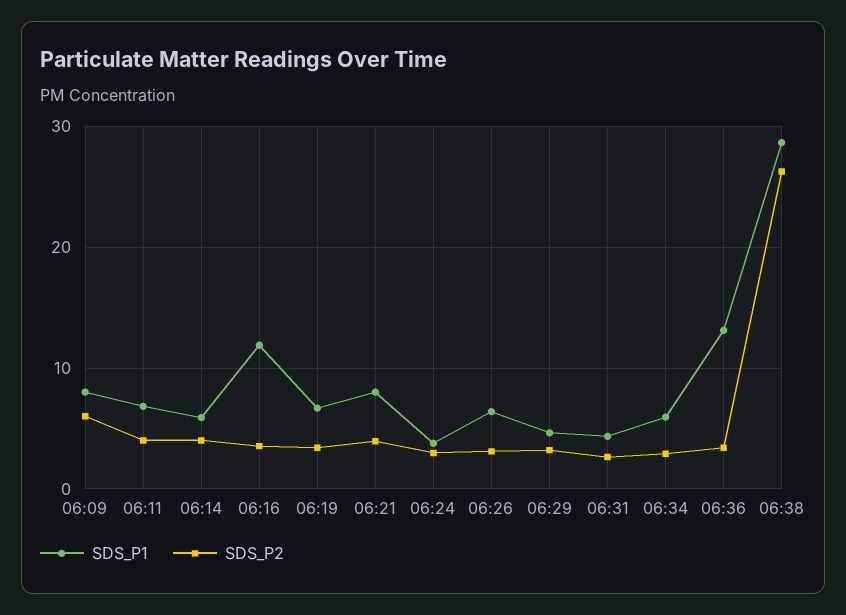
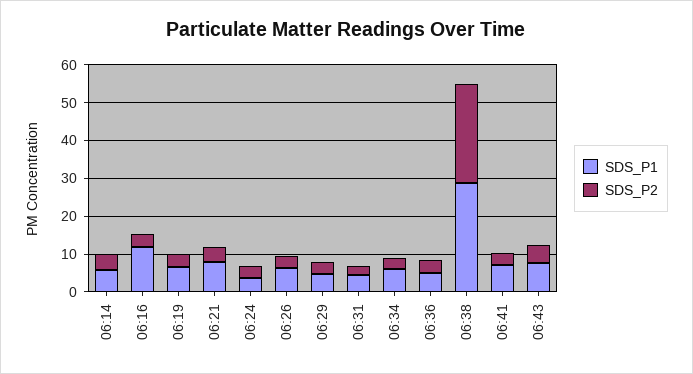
SDS_P1, 06:09: 8 -> none
SDS_P2, 06:09: 6 -> none
SDS_P1, 06:11: 7 -> none
SDS_P2, 06:11: 4 -> none
SDS_P1, 06:36: 13 -> 5
SDS_P1, 06:41: none -> 7.5
SDS_P2, 06:41: none -> 2.5
SDS_P1, 06:43: none -> 7.5
SDS_P2, 06:43: none -> 5

